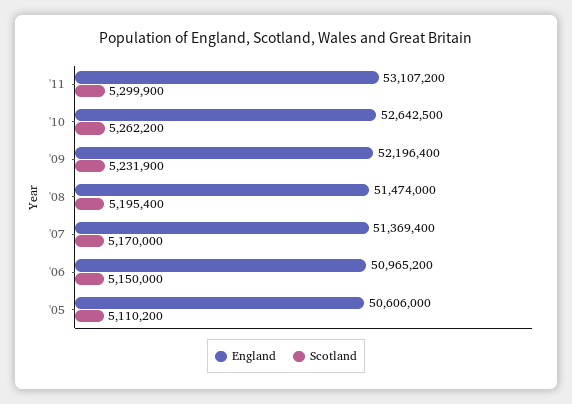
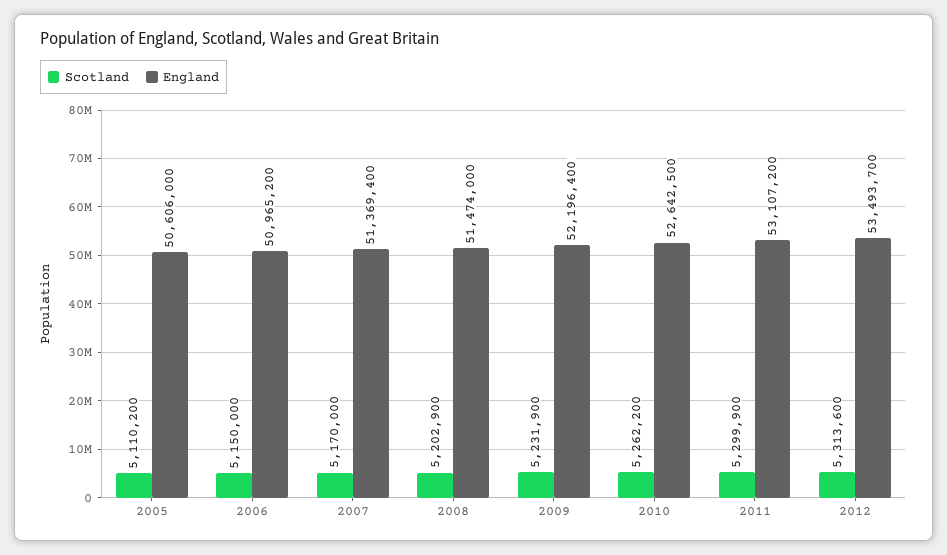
Scotland, '08: 5195400 -> 5202900
Scotland, 2012: none -> 5313600
England, 2012: none -> 53493700

